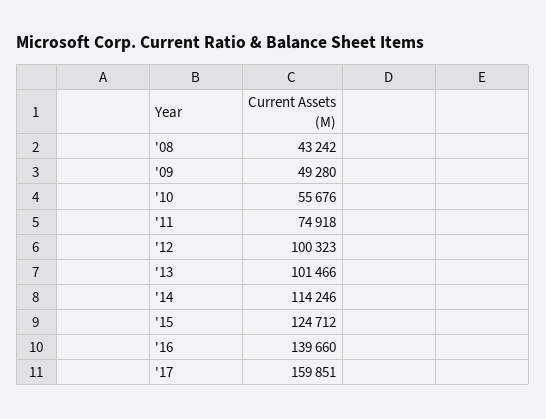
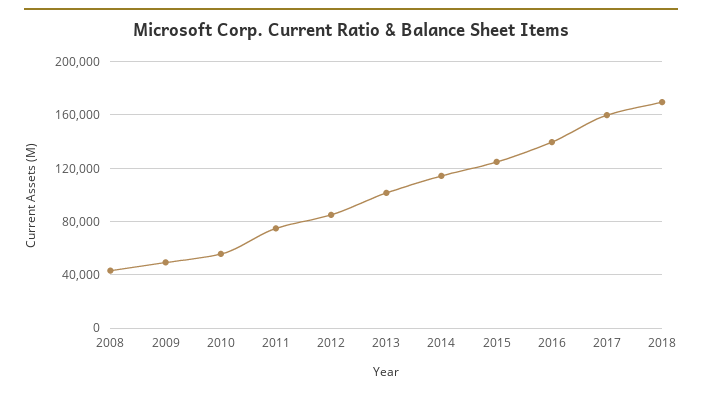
'12: 100323 -> 85000
2018: none -> 170000

